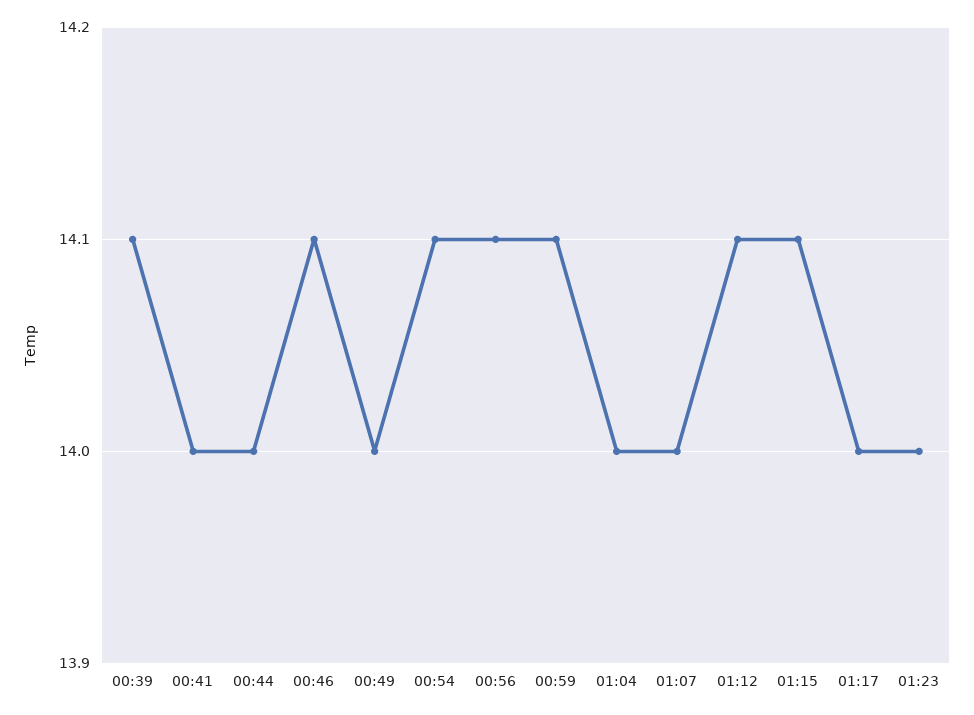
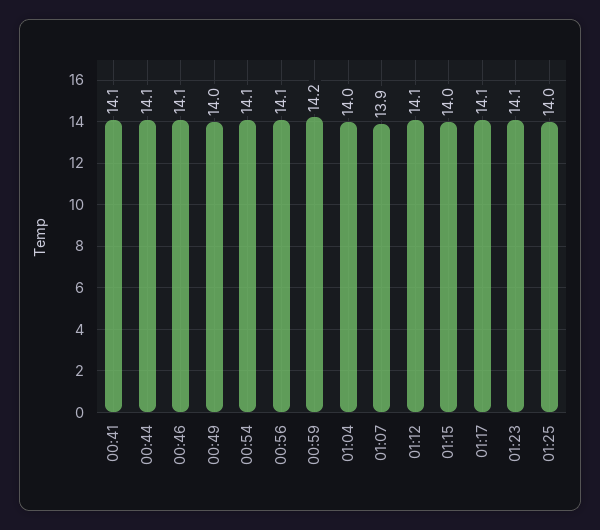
00:39: 14.1 -> none
00:41: 14 -> 14.1
00:44: 14 -> 14.1
00:59: 14.1 -> 14.2
01:07: 14 -> 13.9
01:15: 14.1 -> 14
01:17: 14 -> 14.1
01:23: 14 -> 14.1
01:25: none -> 14

